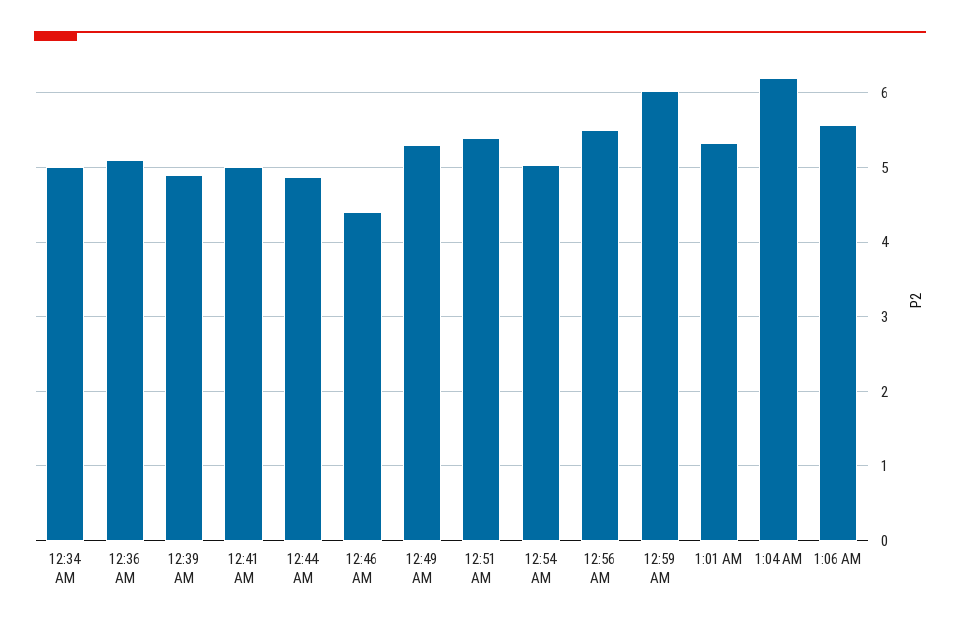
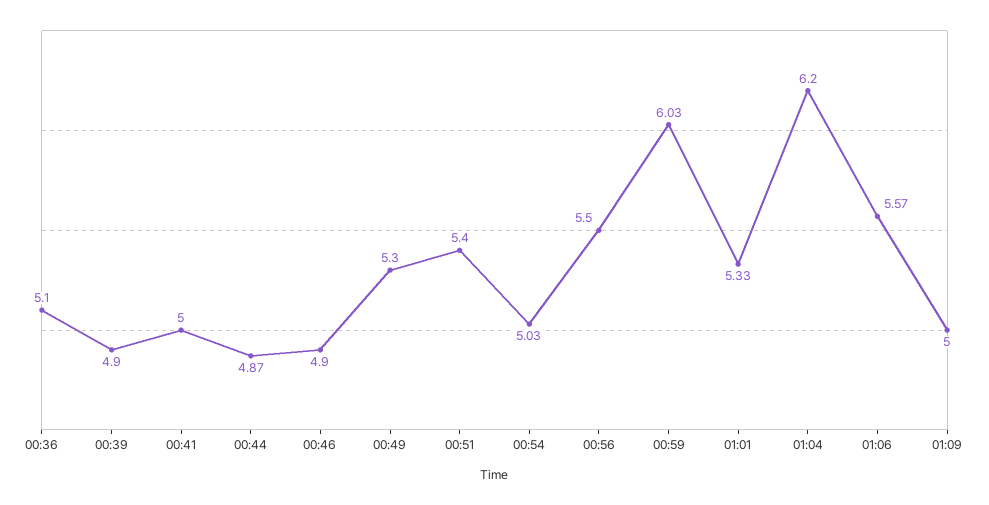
12:34 AM: 5 -> none
12:46 AM: 4.4 -> 4.9
01:09: none -> 5

